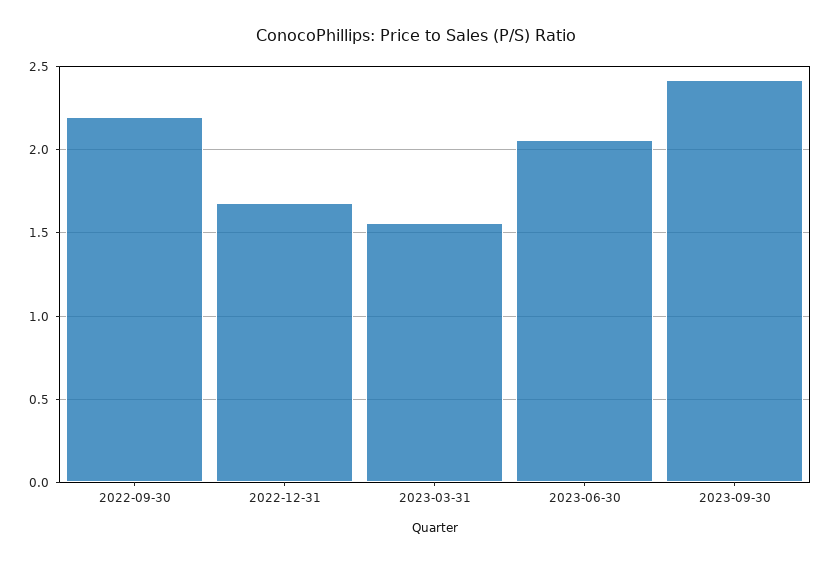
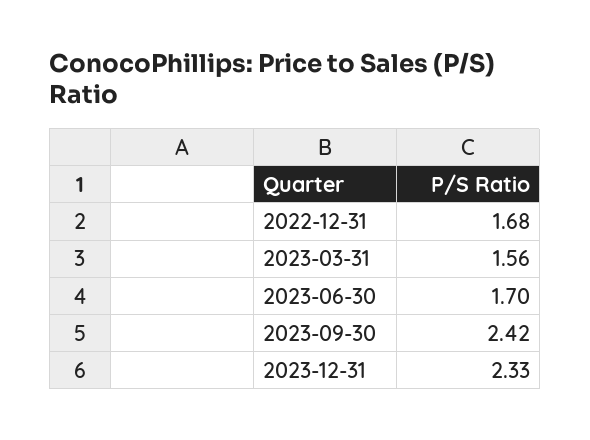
2022-09-30: 2.2 -> none
2023-06-30: 2.05 -> 1.7
2023-12-31: none -> 2.33

